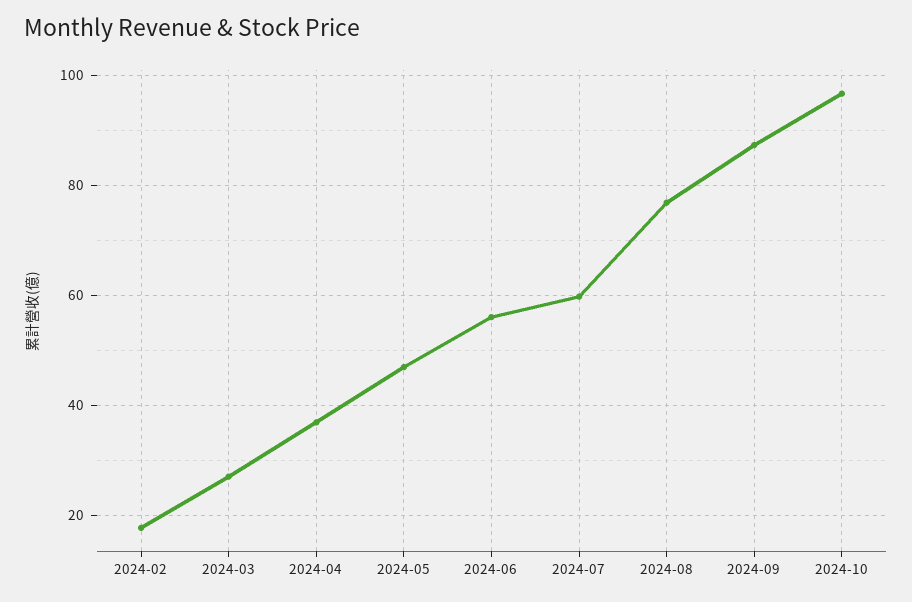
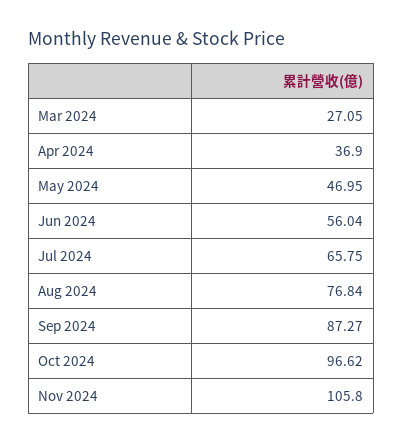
2024-02: 18 -> none
2024-07: 60 -> 65.75
Nov 2024: none -> 105.8

